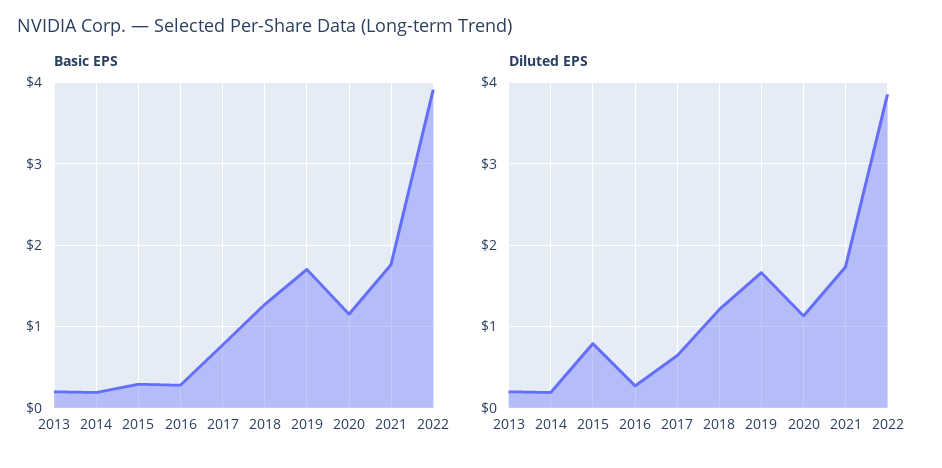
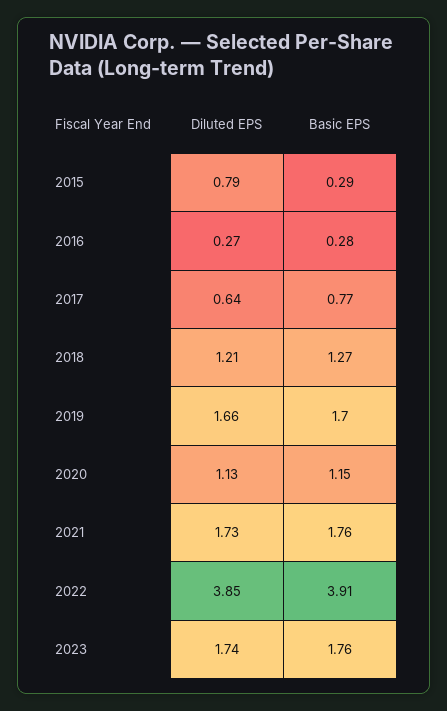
Basic EPS, 2013: 0.2 -> none
Basic EPS, 2014: 0.2 -> none
Diluted EPS, 2013: 0.2 -> none
Diluted EPS, 2014: 0.2 -> none
Diluted EPS, 2023: none -> 1.74
Basic EPS, 2023: none -> 1.76

